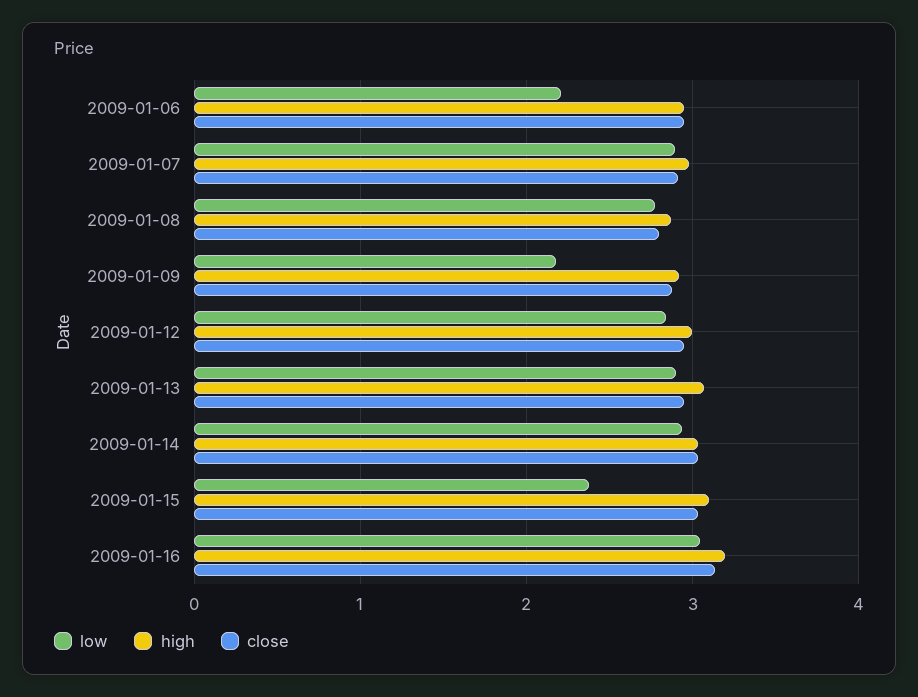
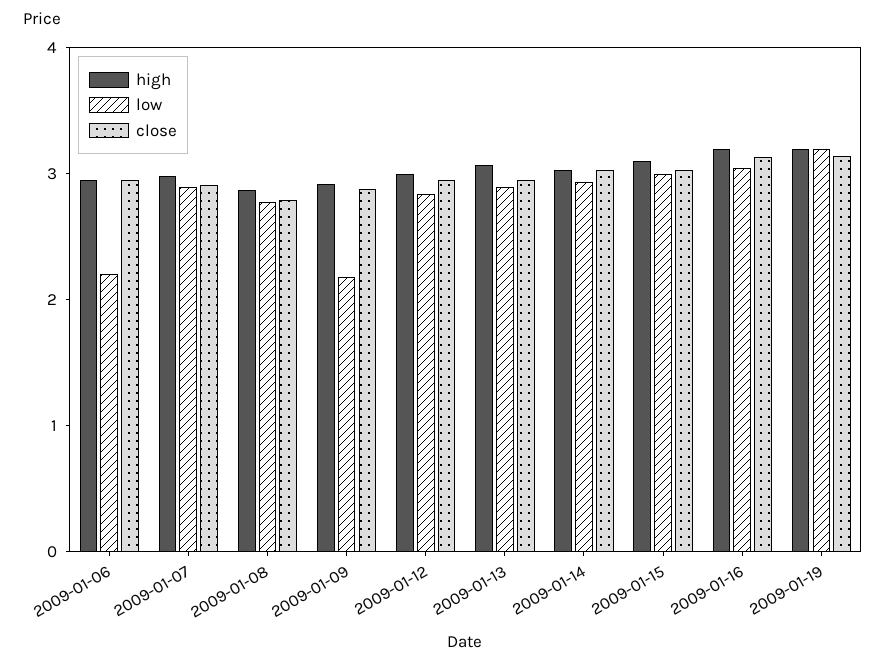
low, 2009-01-15: 2.4 -> 3
high, 2009-01-19: none -> 3.2
low, 2009-01-19: none -> 3.2
close, 2009-01-19: none -> 3.2

